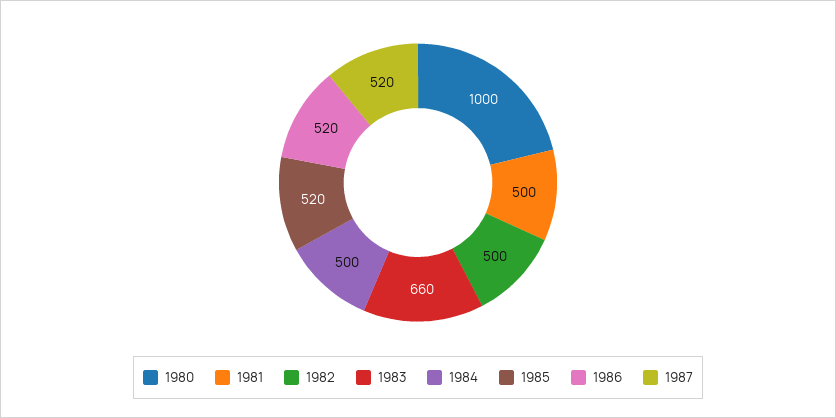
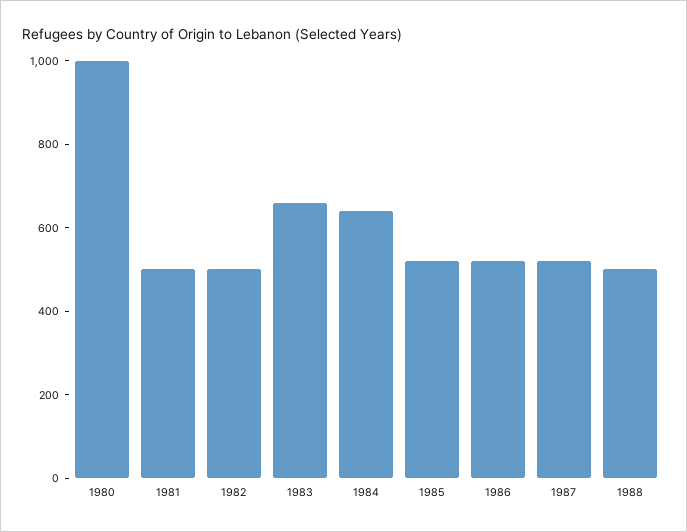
1984: 500 -> 650
1988: none -> 500

